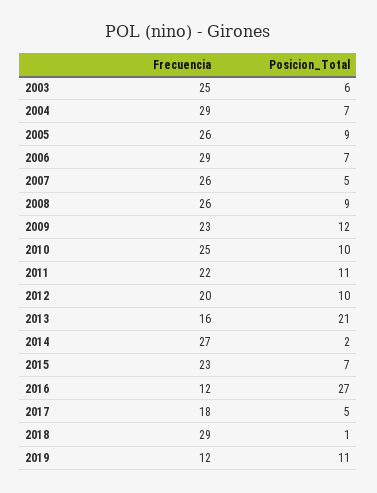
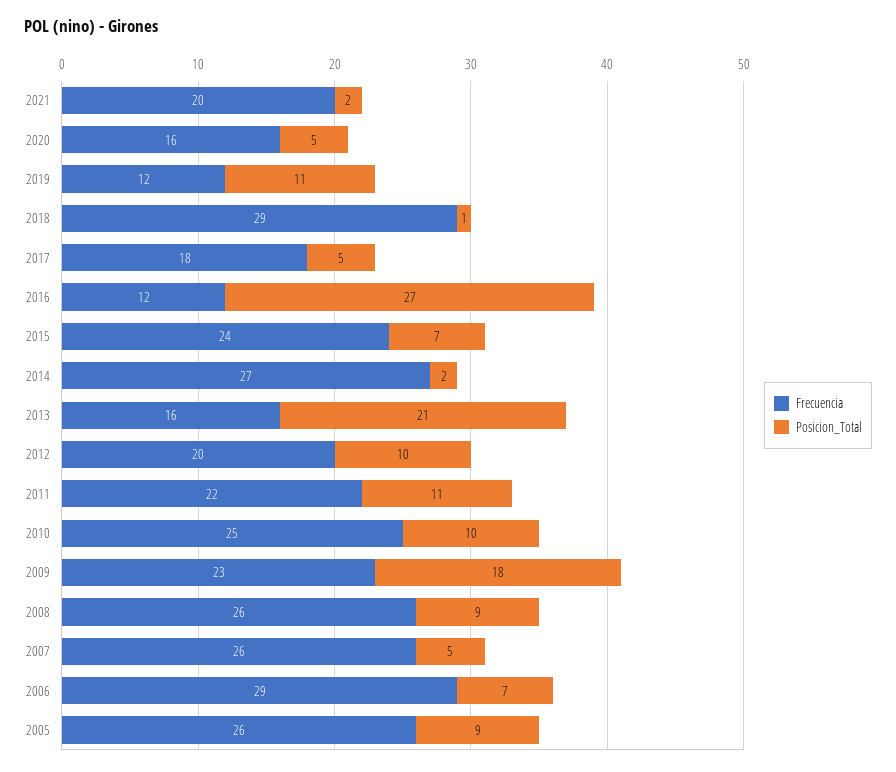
Frecuencia, 2003: 25 -> none
Posicion_Total, 2003: 6 -> none
Frecuencia, 2004: 29 -> none
Posicion_Total, 2004: 7 -> none
Posicion_Total, 2009: 12 -> 18
Frecuencia, 2015: 23 -> 24
Frecuencia, 2021: none -> 20
Posicion_Total, 2021: none -> 2
Frecuencia, 2020: none -> 16
Posicion_Total, 2020: none -> 5

